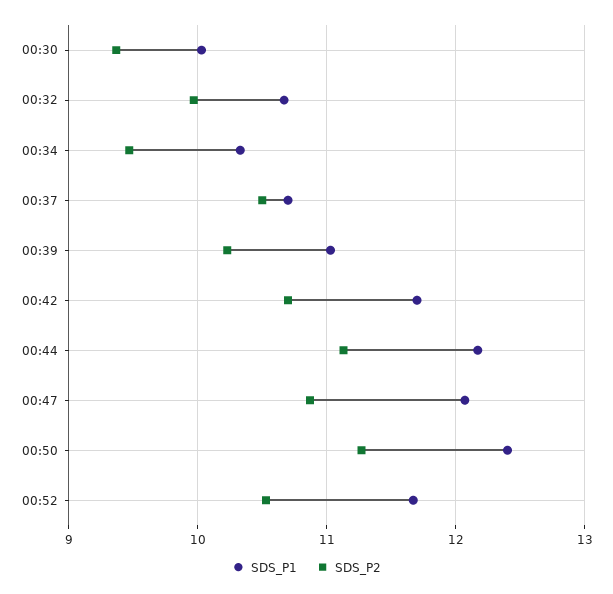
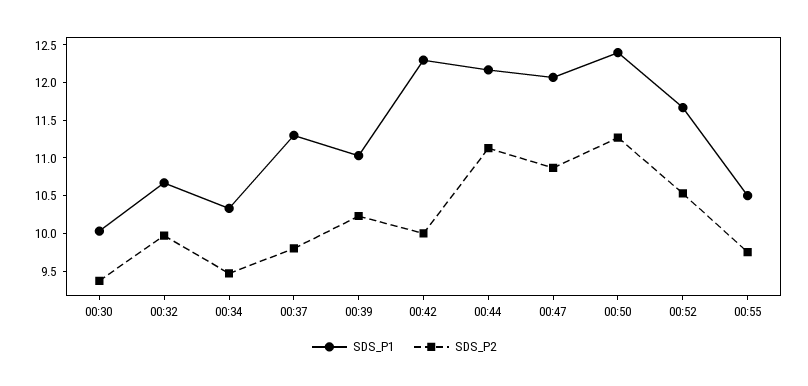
SDS_P1, 00:37: 10.7 -> 11.25
SDS_P2, 00:37: 10.5 -> 9.75
SDS_P1, 00:42: 11.7 -> 12.25
SDS_P2, 00:42: 10.7 -> 10
SDS_P1, 00:55: none -> 10.5
SDS_P2, 00:55: none -> 9.75

